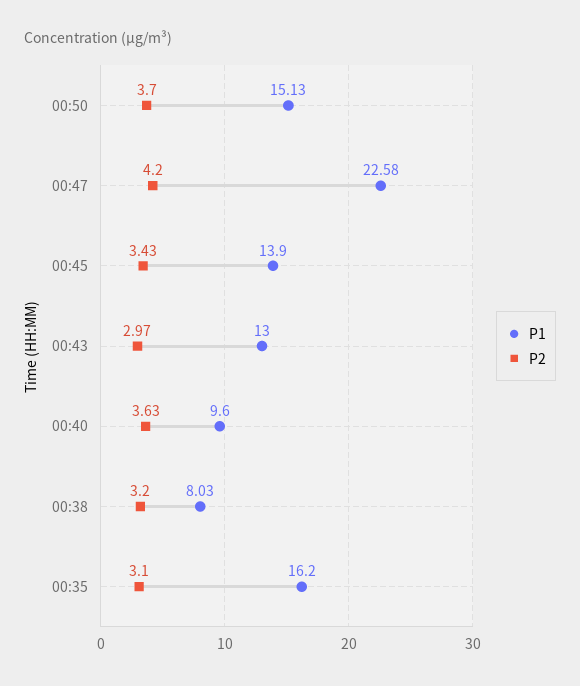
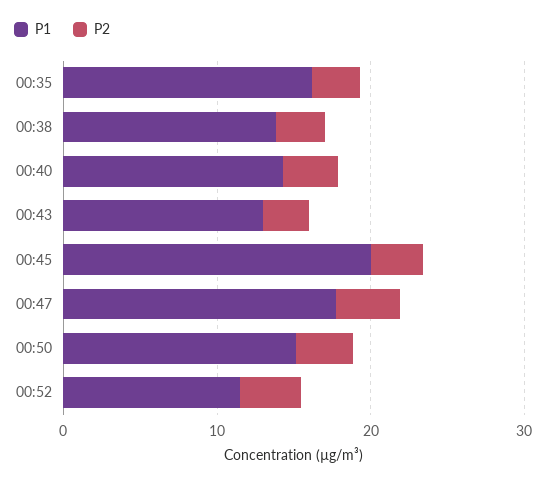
P1, 00:47: 22.58 -> 18
P1, 00:45: 13.9 -> 20
P1, 00:40: 9.6 -> 14
P1, 00:38: 8.03 -> 14
P1, 00:52: none -> 12
P2, 00:52: none -> 4

